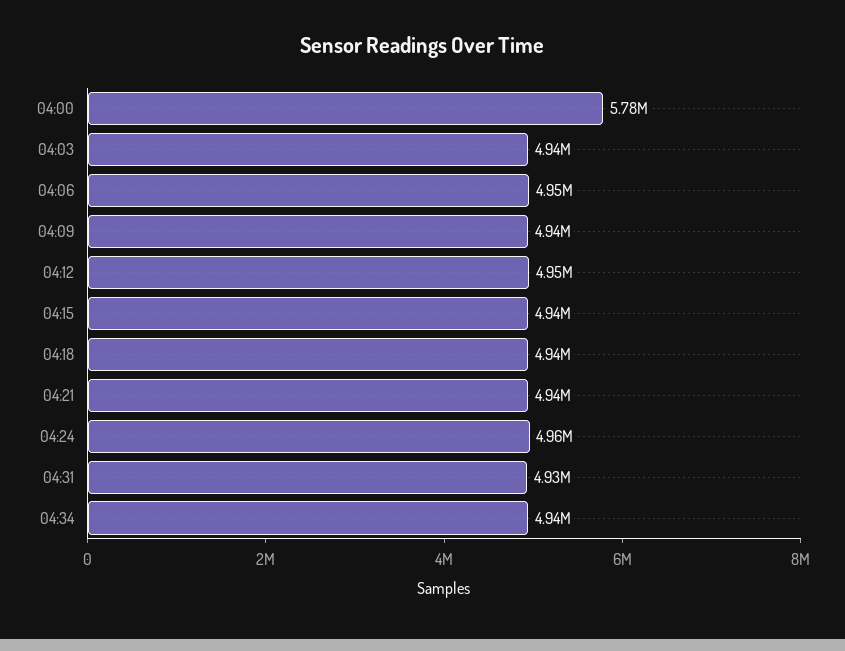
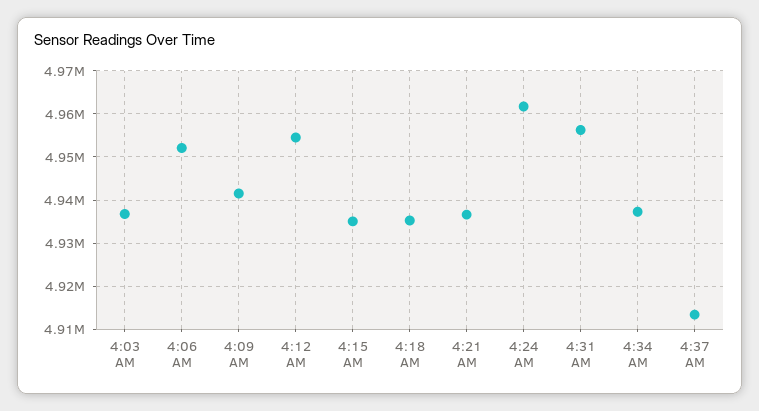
04:00: 5780000 -> none
04:31: 4930000 -> 4956000
4:37 AM: none -> 4914000

